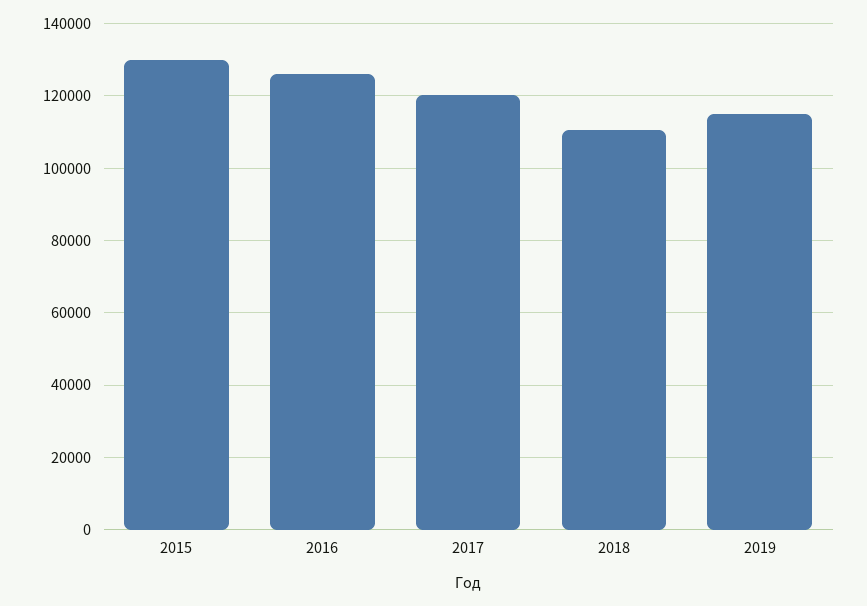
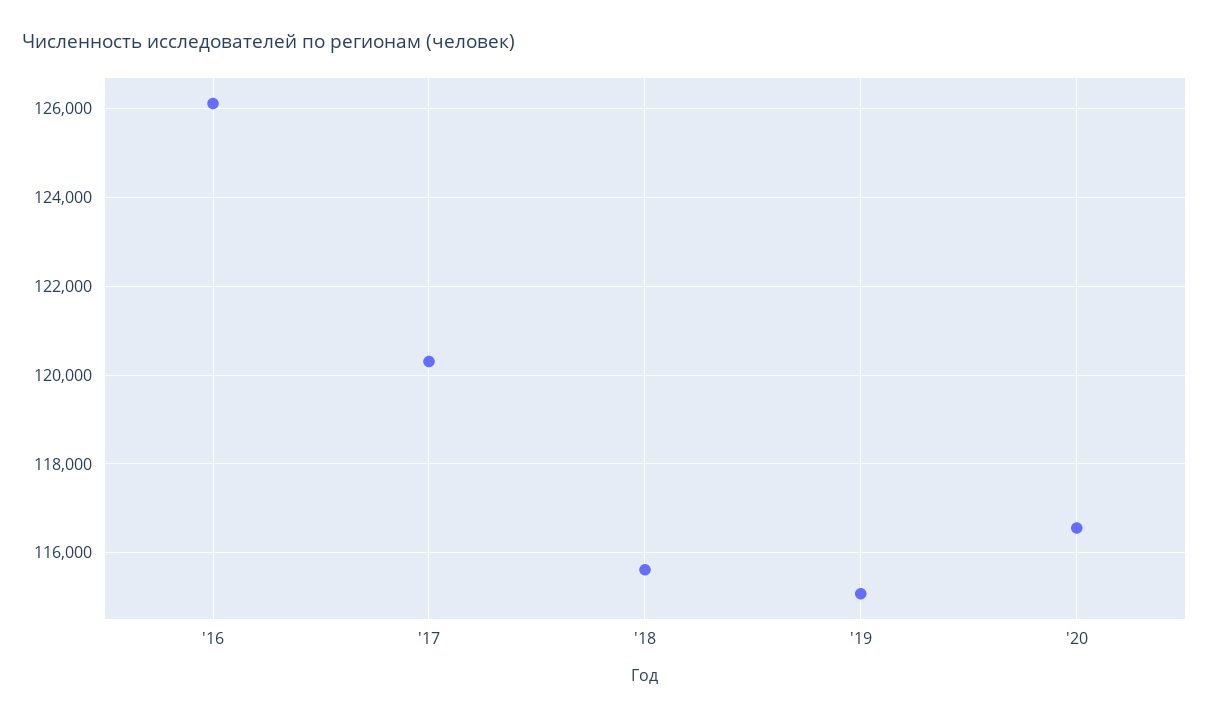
2015: 130000 -> none
2018: 110000 -> 115600
'20: none -> 116600

